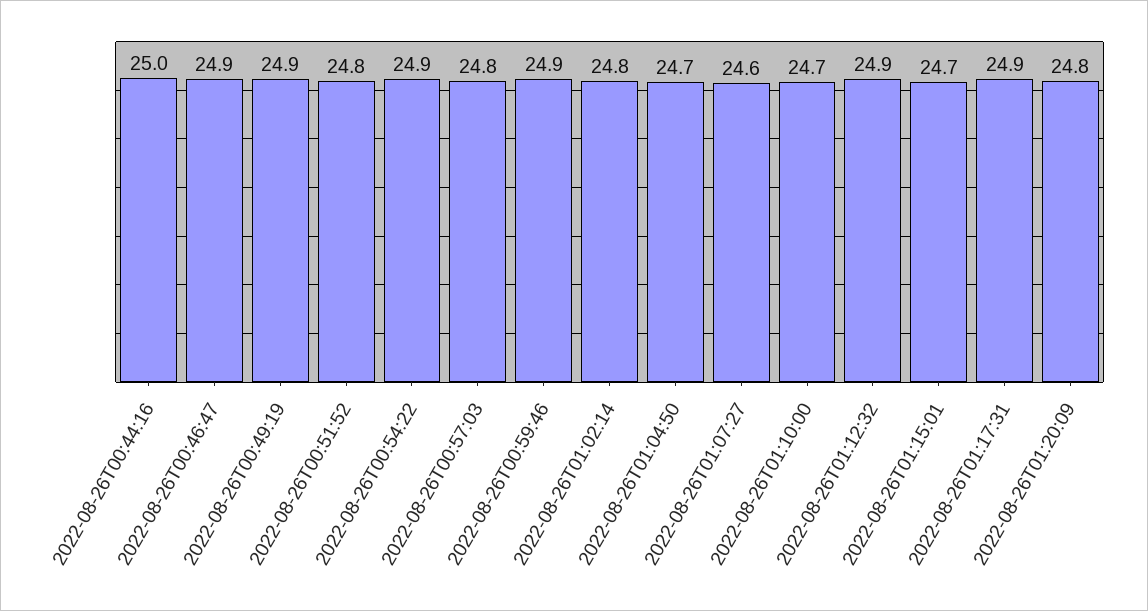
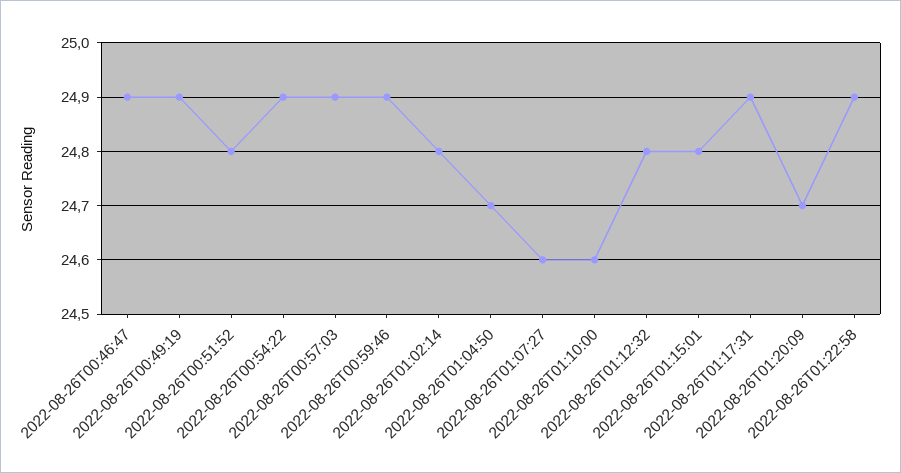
2022-08-26T00:44:16: 25 -> none
2022-08-26T00:57:03: 24.8 -> 24.9
2022-08-26T01:10:00: 24.7 -> 24.6
2022-08-26T01:12:32: 24.9 -> 24.8
2022-08-26T01:15:01: 24.7 -> 24.8
2022-08-26T01:20:09: 24.8 -> 24.7
2022-08-26T01:22:58: none -> 24.9

